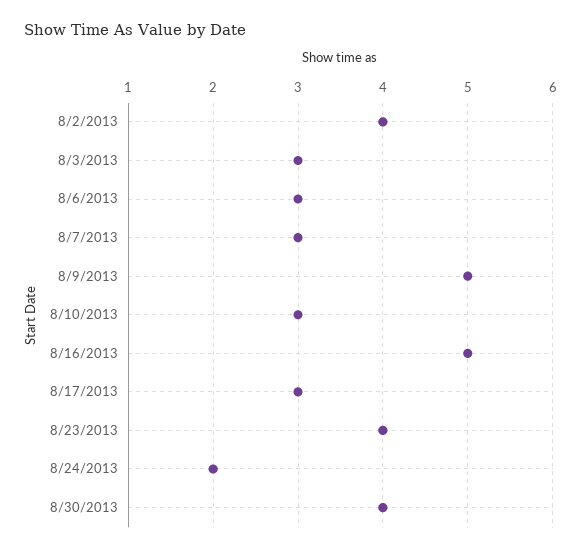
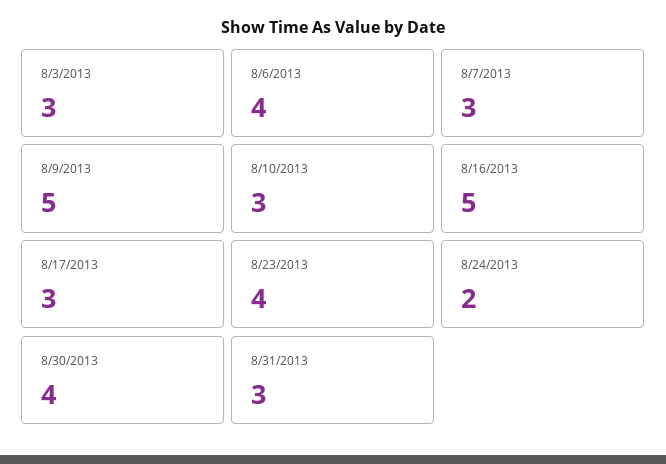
8/2/2013: 4 -> none
8/6/2013: 3 -> 4
8/31/2013: none -> 3

